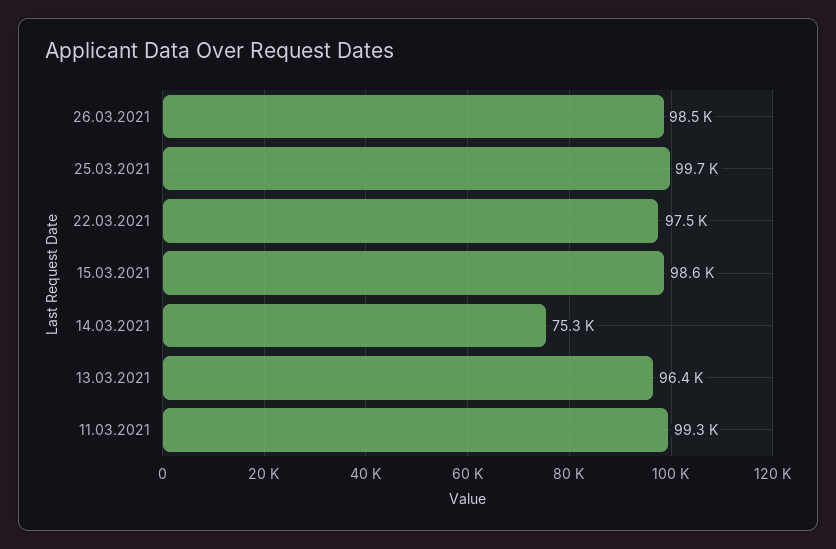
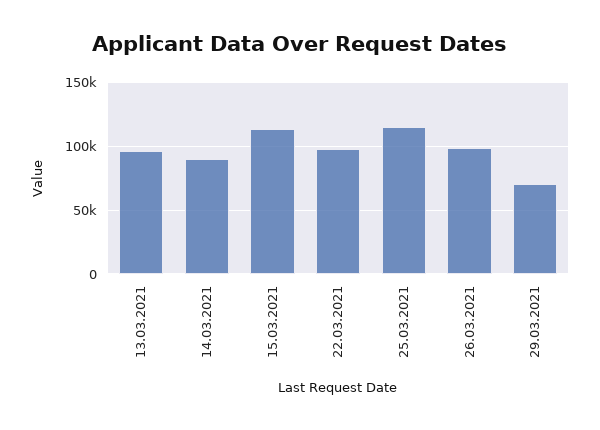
25.03.2021: 99700 -> 115000
15.03.2021: 98600 -> 115000
14.03.2021: 75300 -> 90000
11.03.2021: 99300 -> none
29.03.2021: none -> 70000

